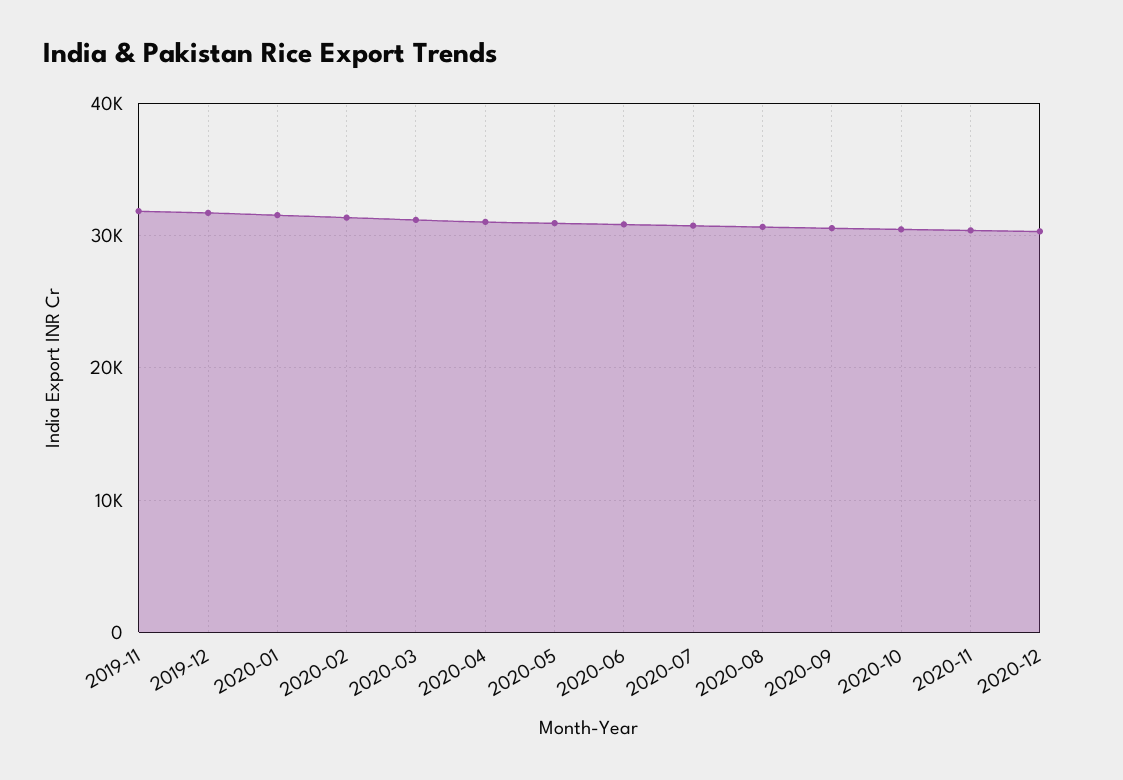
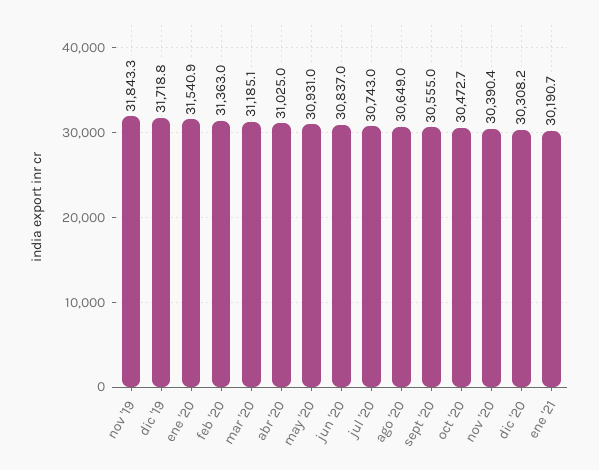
ene '21: none -> 30190.7

